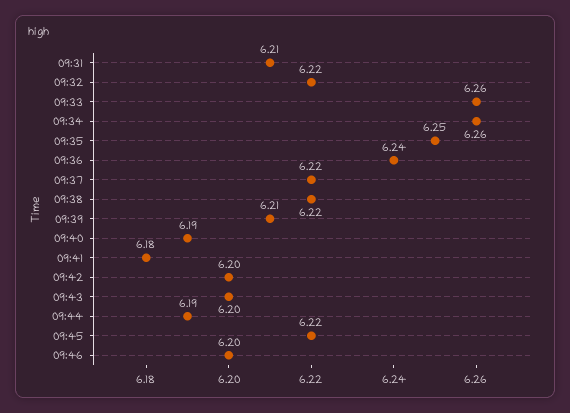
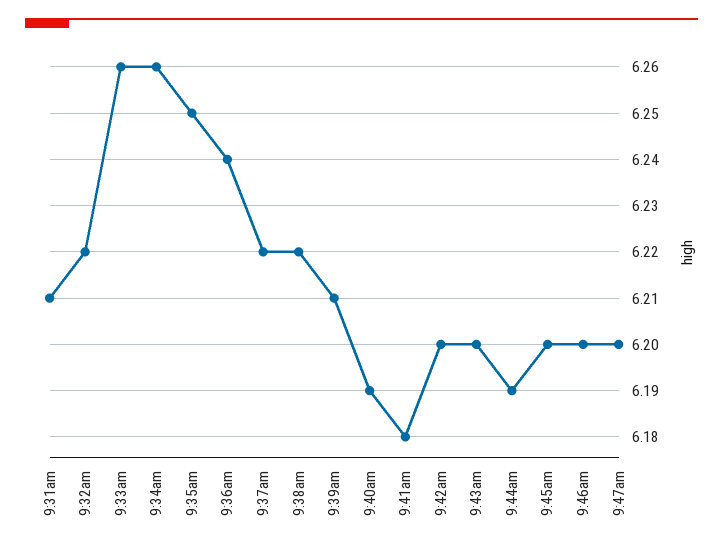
09:45: 6.22 -> 6.2
9:47am: none -> 6.2

